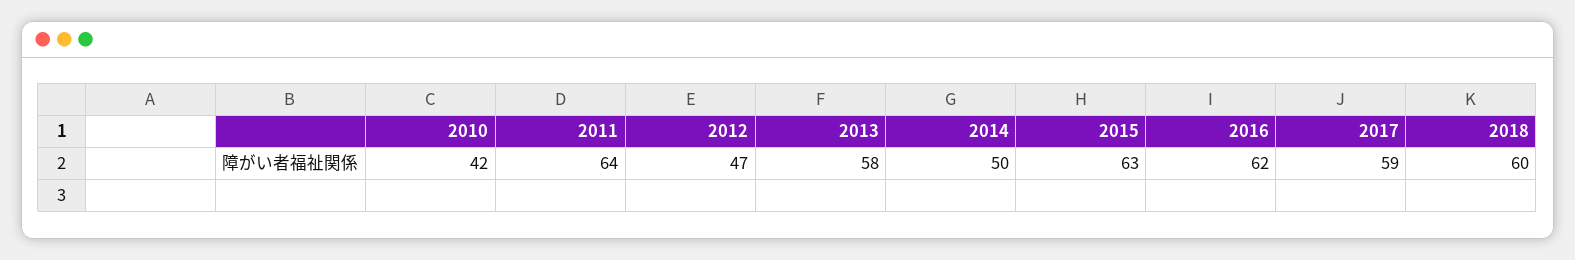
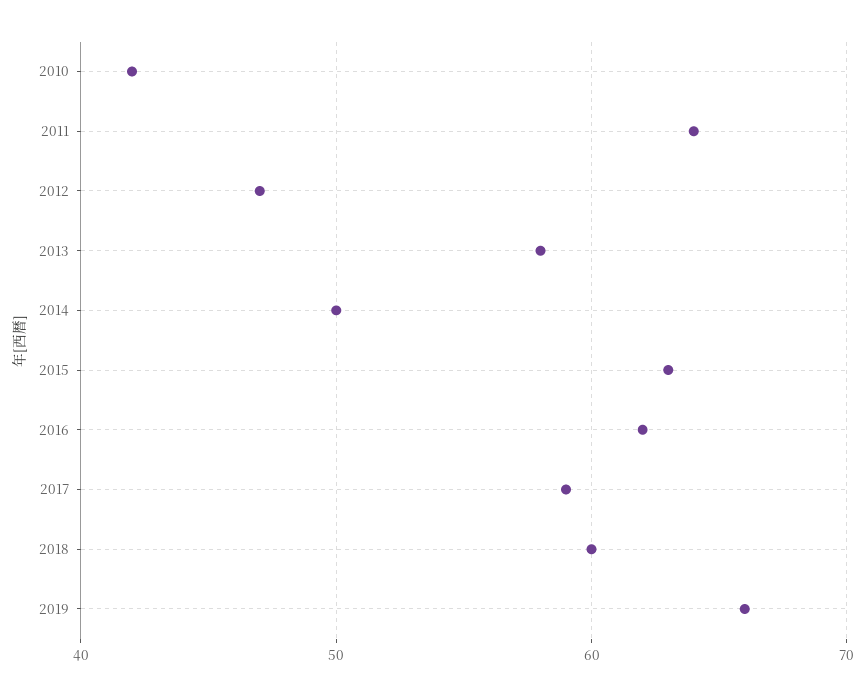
2019: none -> 66

